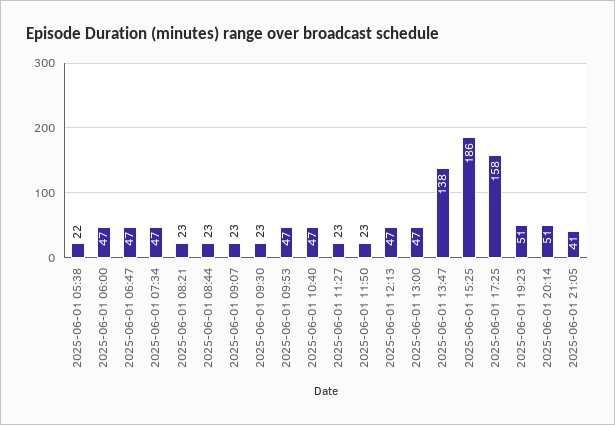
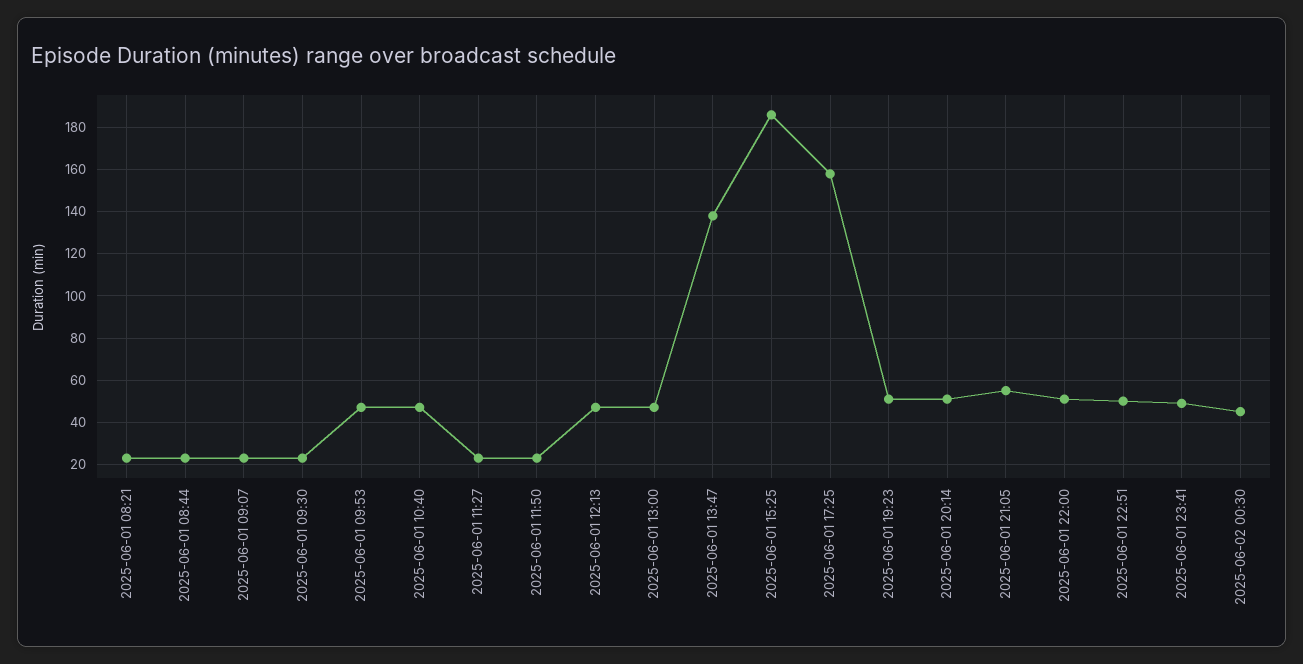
2025-06-01 05:38: 22 -> none
2025-06-01 06:00: 47 -> none
2025-06-01 06:47: 47 -> none
2025-06-01 07:34: 47 -> none
2025-06-01 21:05: 41 -> 55
2025-06-01 22:00: none -> 50
2025-06-01 22:51: none -> 50
2025-06-01 23:41: none -> 50
2025-06-02 00:30: none -> 45

